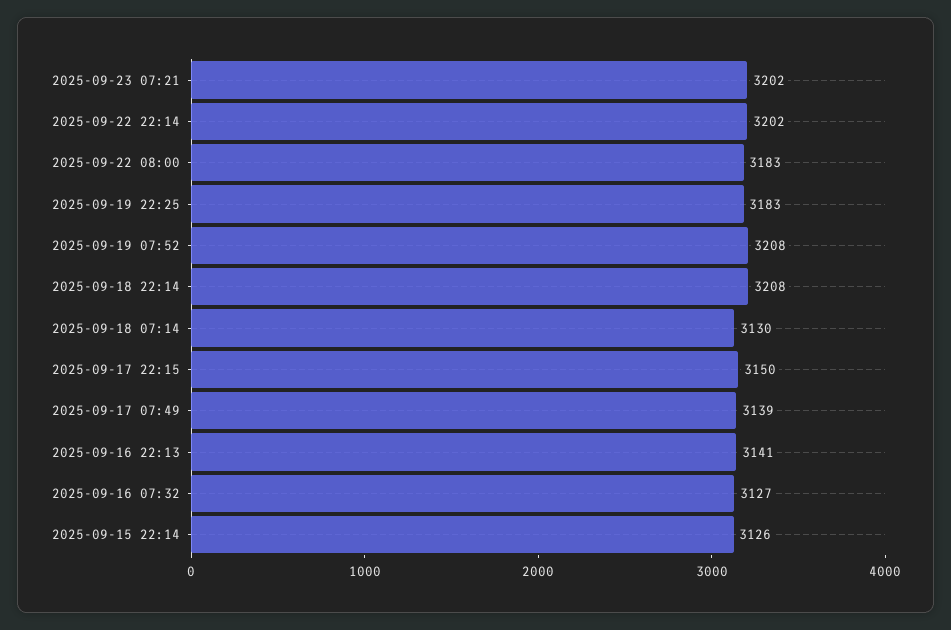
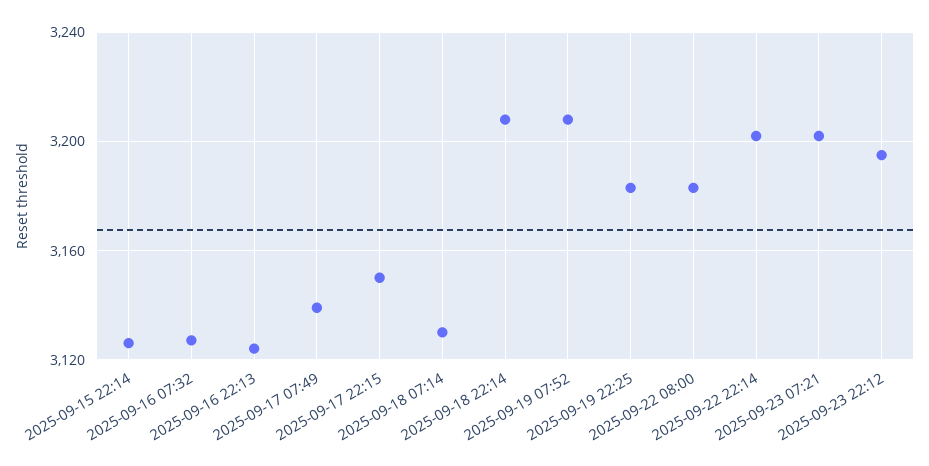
2025-09-16 22:13: 3141 -> 3125
2025-09-23 22:12: none -> 3195

